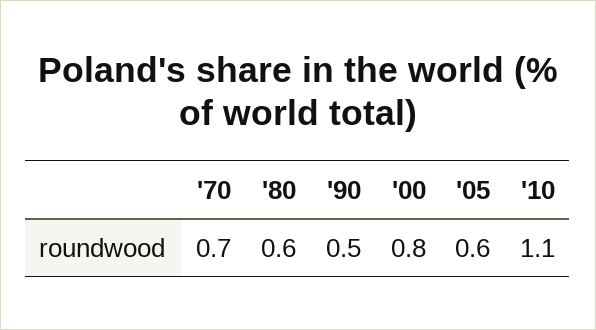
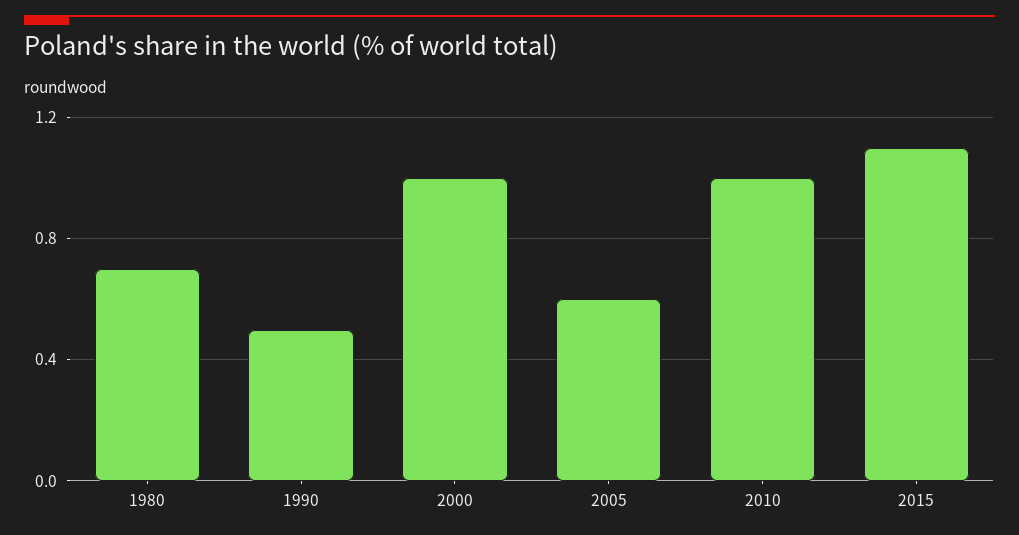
'70: 0.7 -> none
'80: 0.6 -> 0.7
'00: 0.8 -> 1
'10: 1.1 -> 1
2015: none -> 1.1

